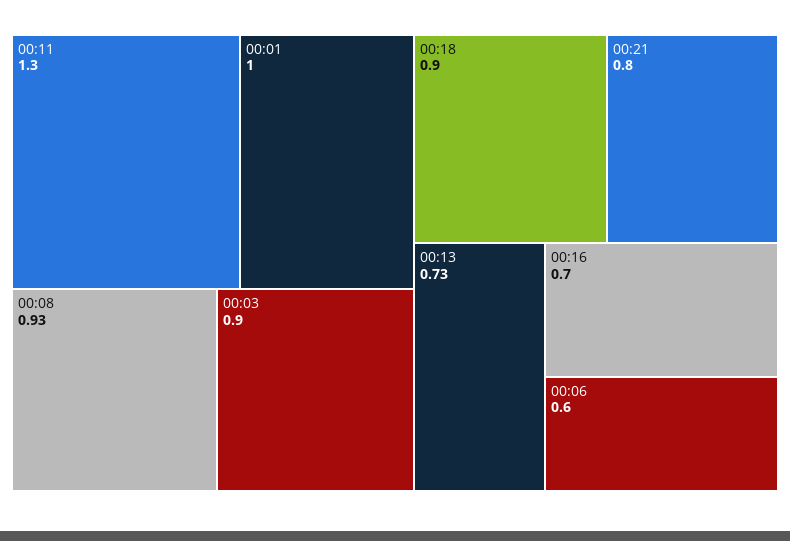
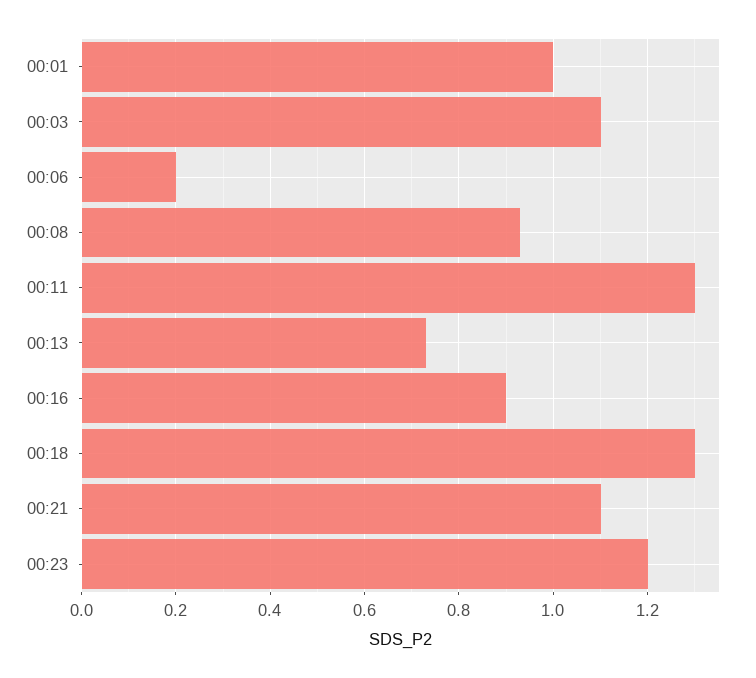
00:03: 0.9 -> 1.1
00:18: 0.9 -> 1.3
00:21: 0.8 -> 1.1
00:16: 0.7 -> 0.9
00:06: 0.6 -> 0.2
00:23: none -> 1.2

